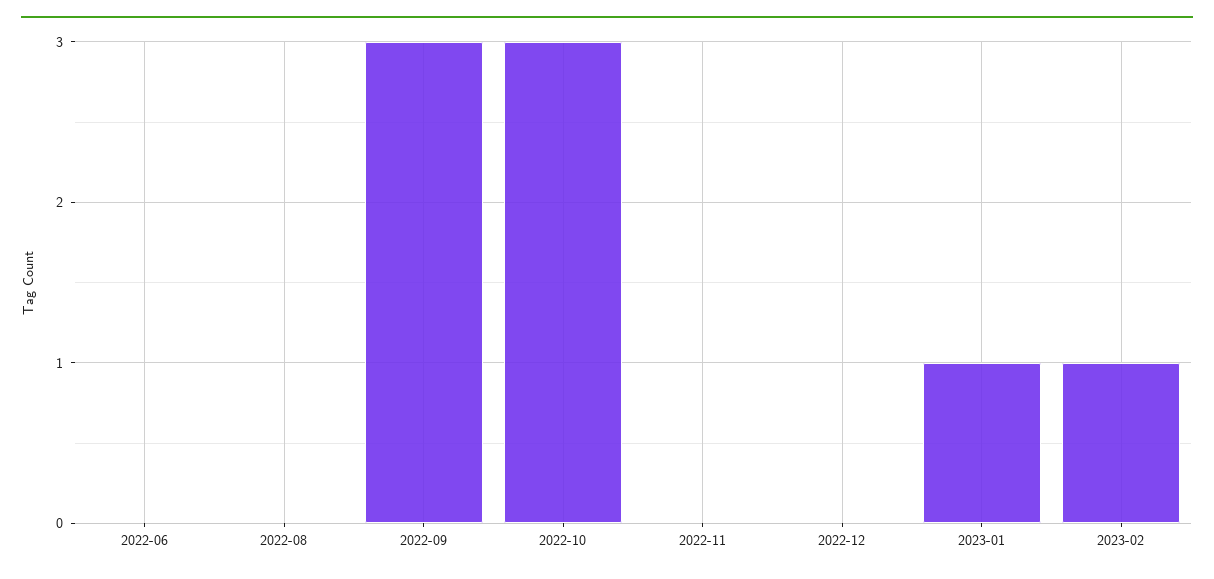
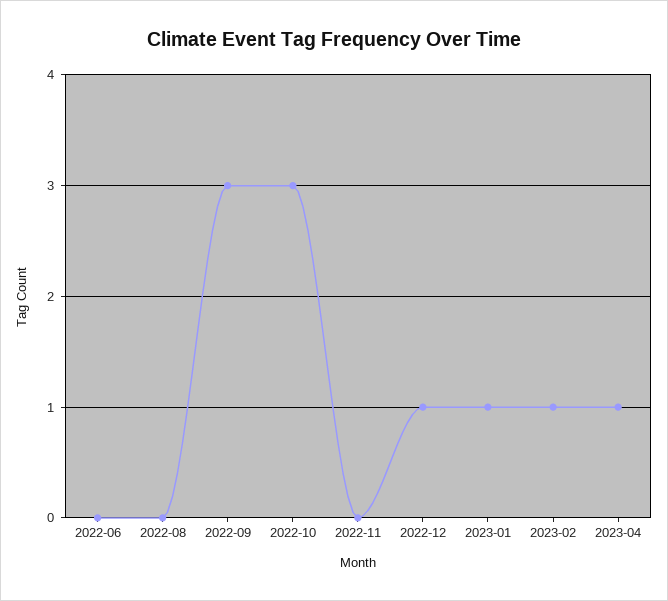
2022-12: 0 -> 1
2023-04: none -> 1

